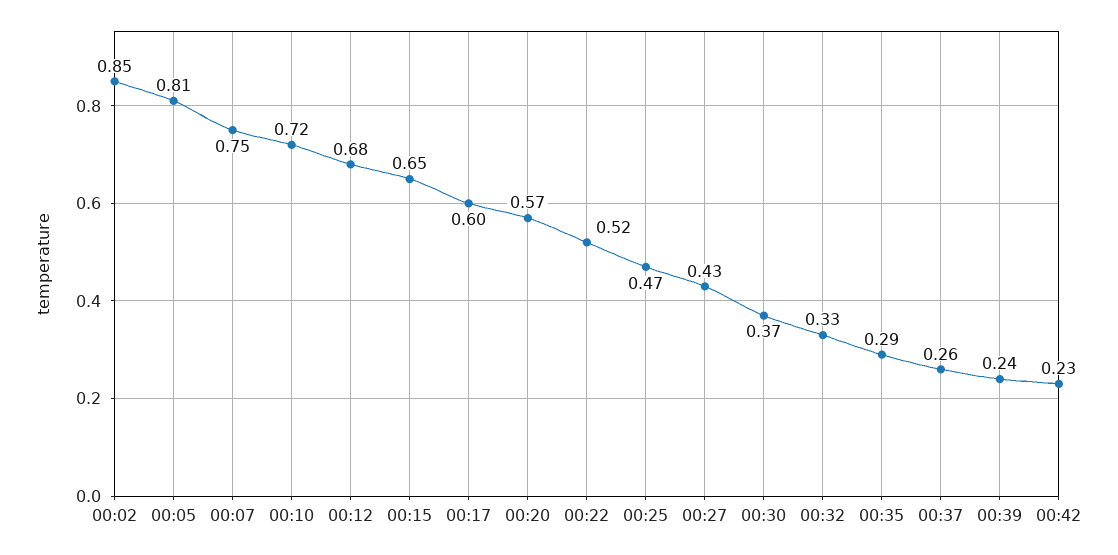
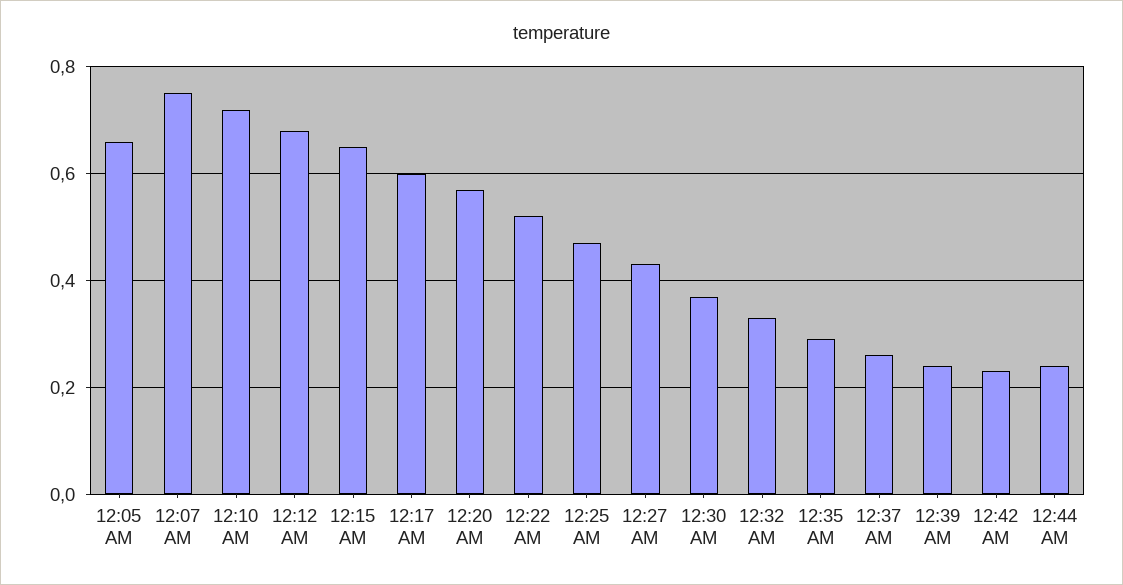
00:02: 0.85 -> none
00:05: 0.81 -> 0.65
12:44 AM: none -> 0.25

